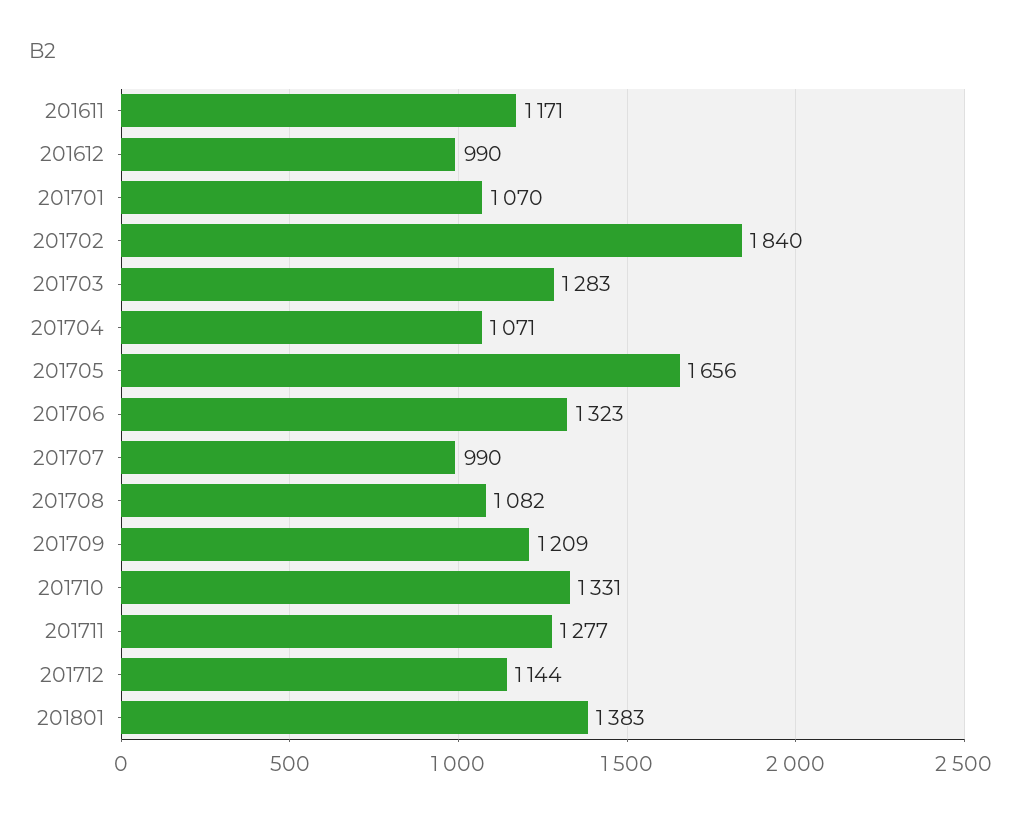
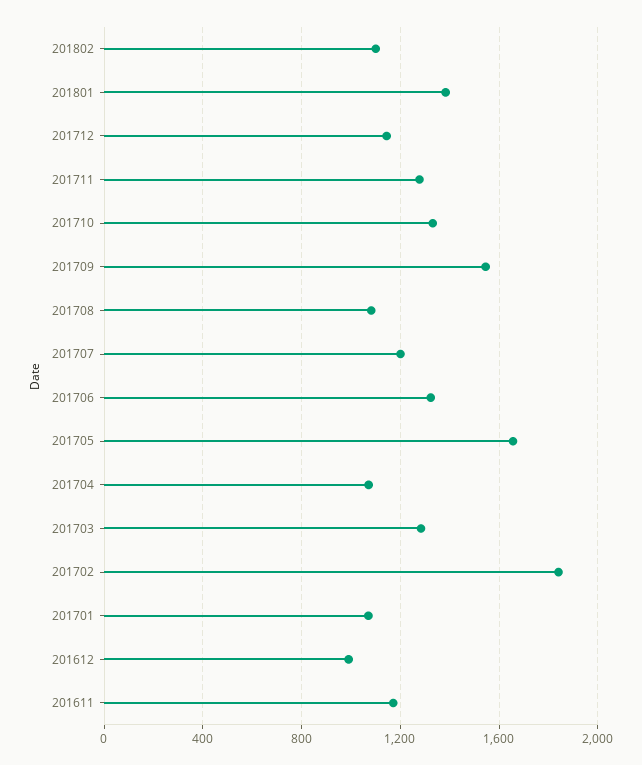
201707: 990 -> 1200
201709: 1209 -> 1550
201802: none -> 1100

